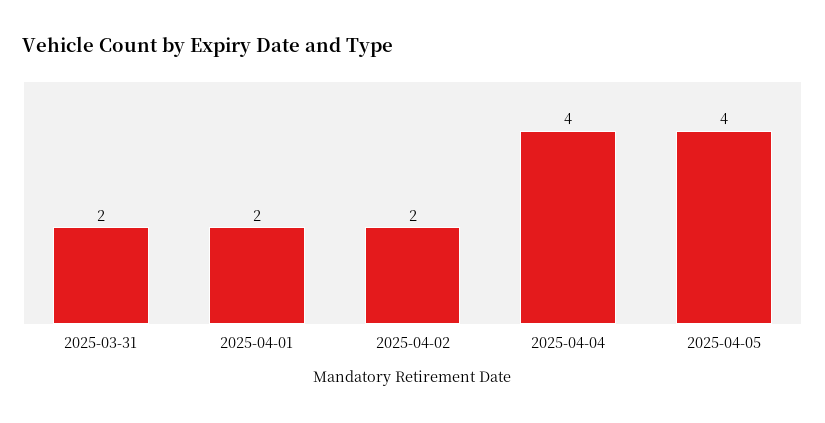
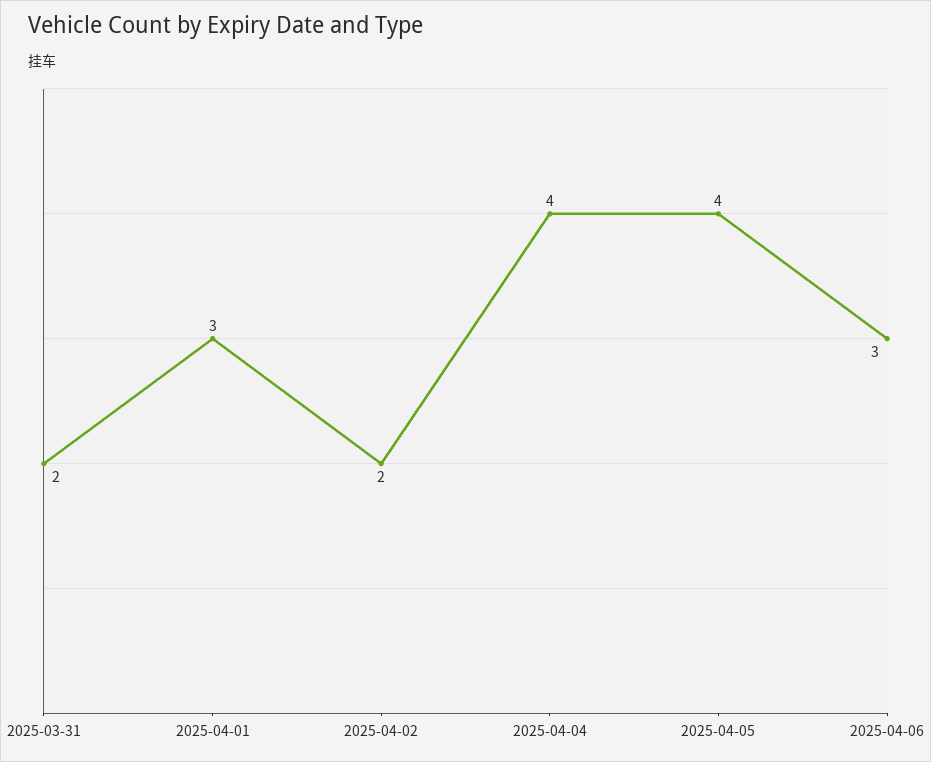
2025-04-01: 2 -> 3
2025-04-06: none -> 3

